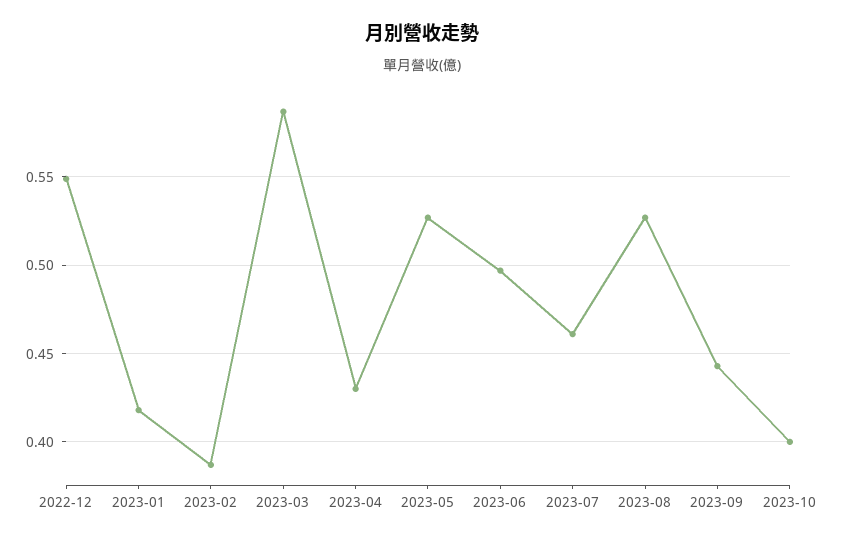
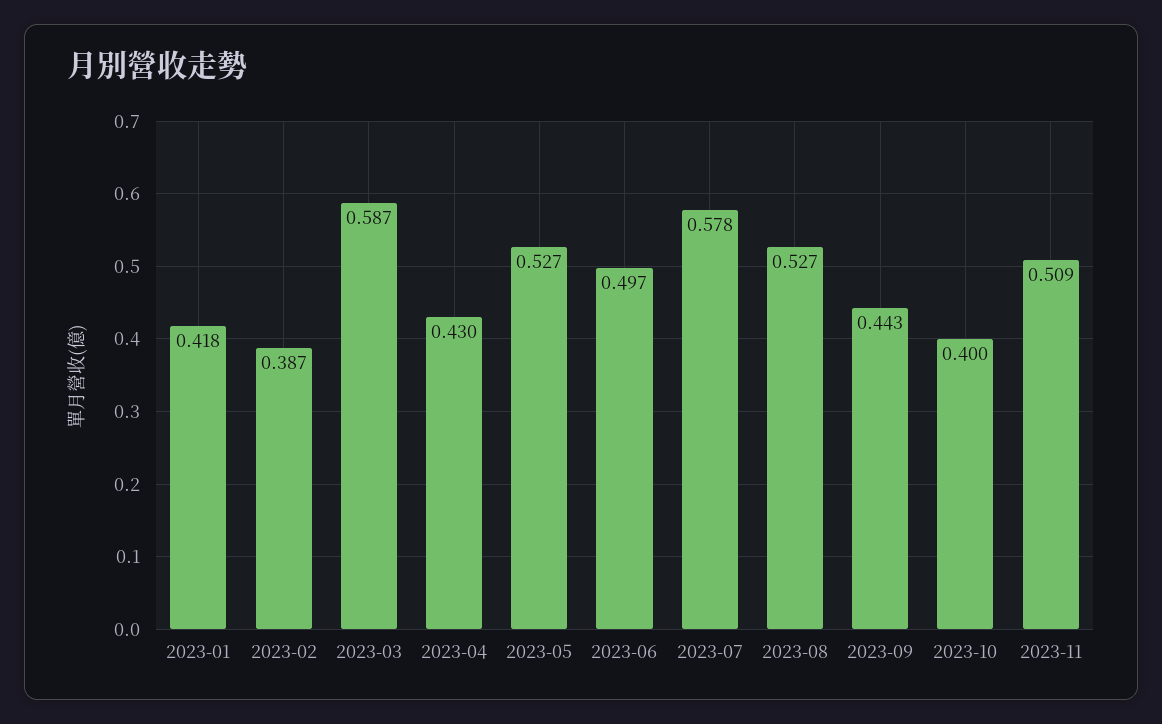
2022-12: 0.55 -> none
2023-07: 0.46 -> 0.578
2023-11: none -> 0.509

